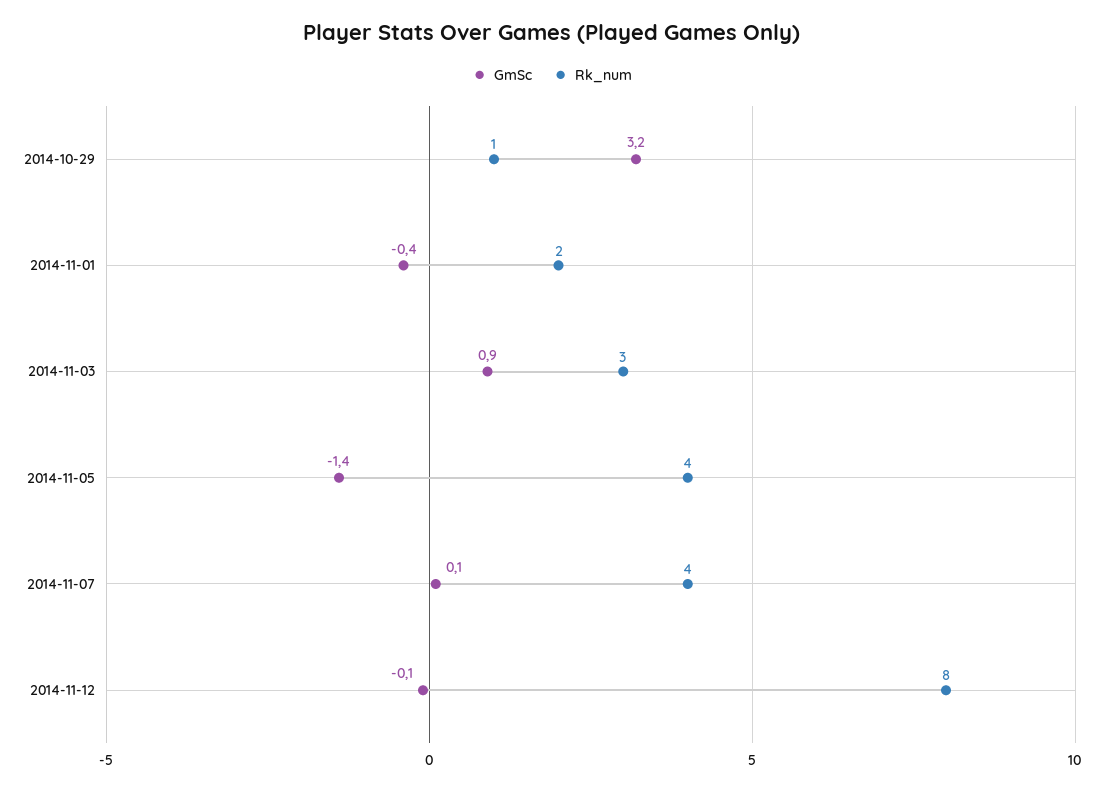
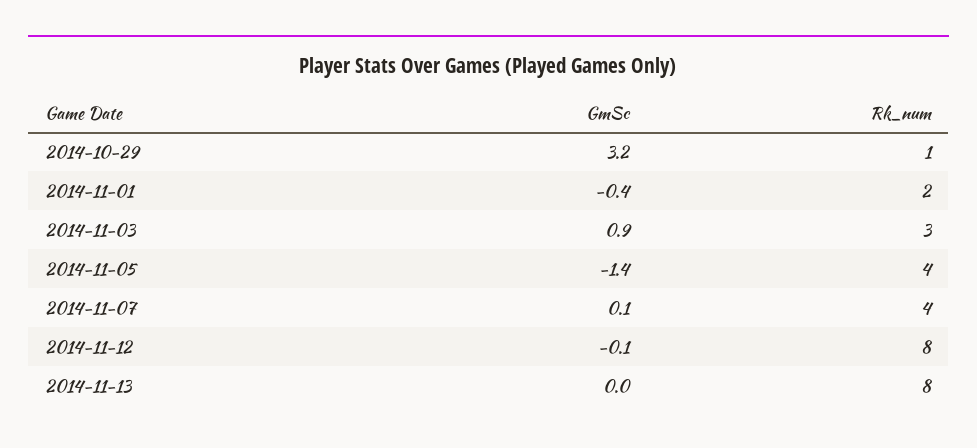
GmSc, 2014-11-13: none -> 0
Rk_num, 2014-11-13: none -> 8

